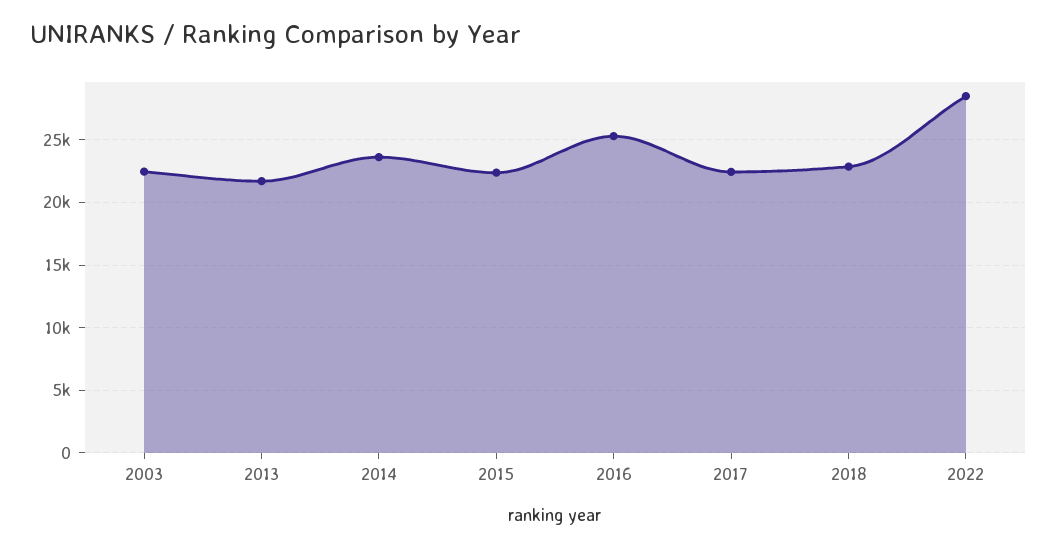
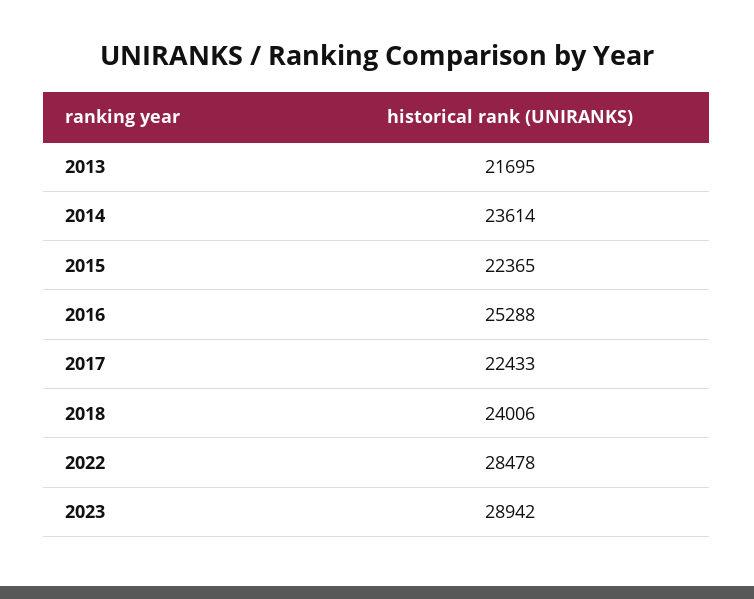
2003: 22500 -> none
2018: 23000 -> 24006
2023: none -> 28942

